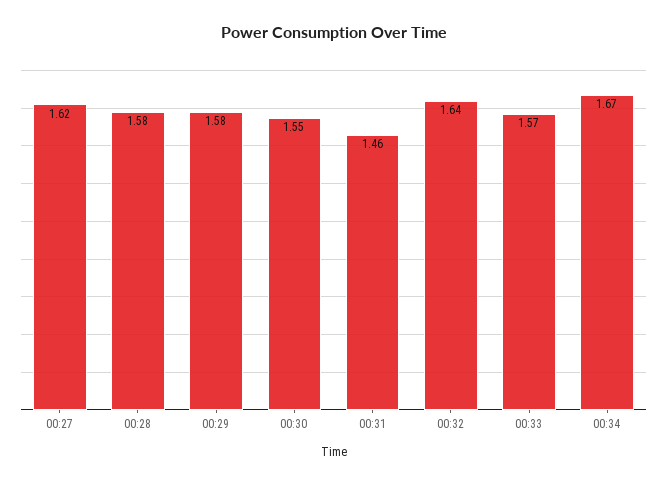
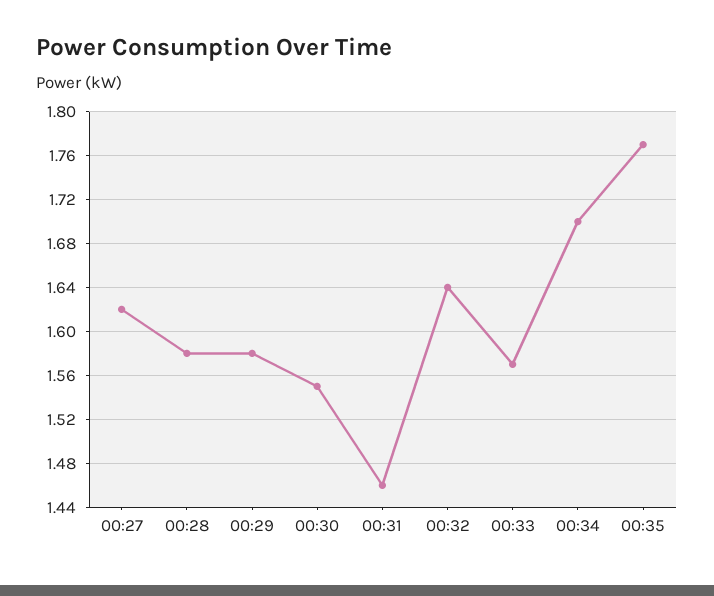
00:34: 1.67 -> 1.7
00:35: none -> 1.77

